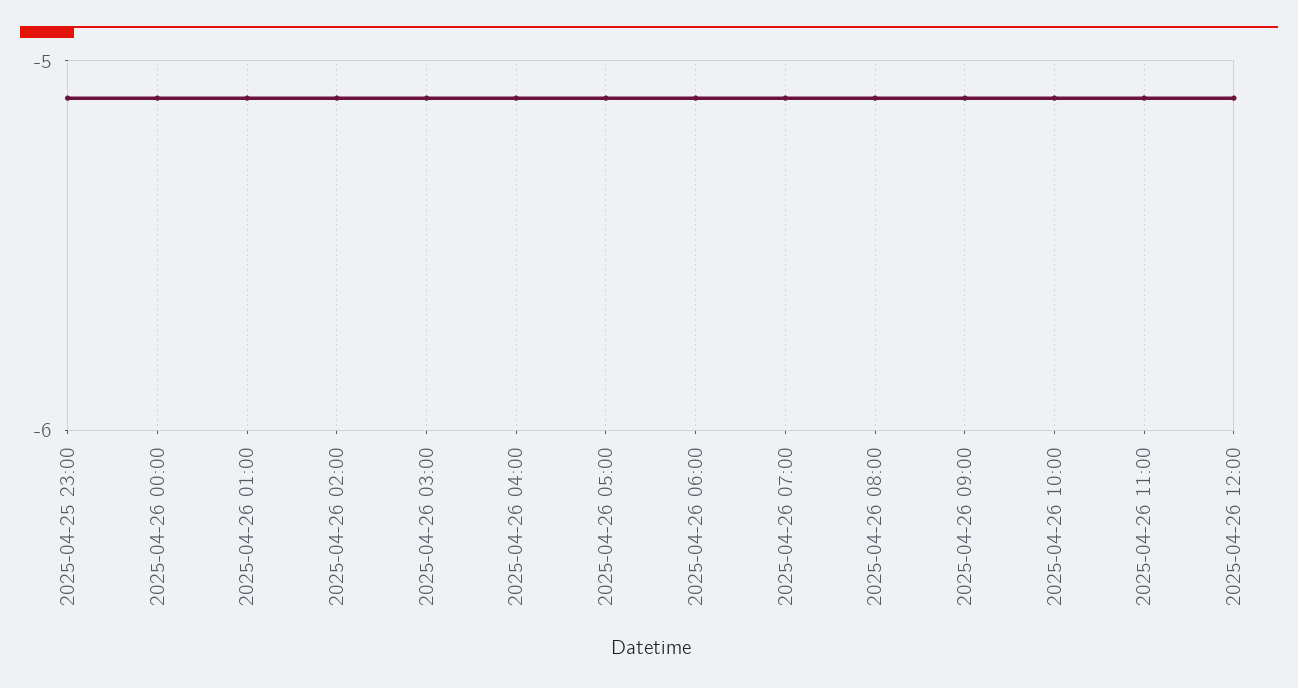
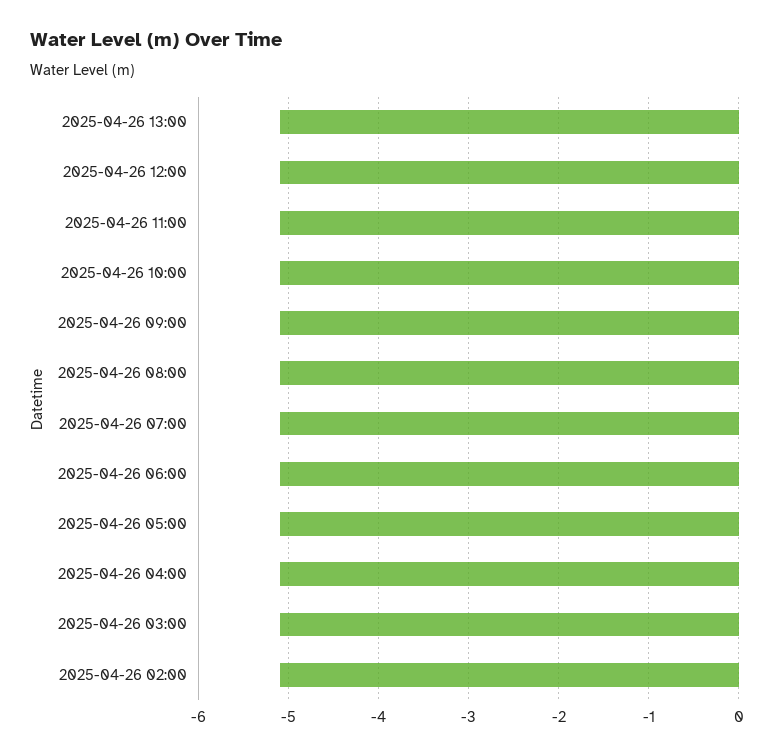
2025-04-25 23:00: -5.1 -> none
2025-04-26 00:00: -5.1 -> none
2025-04-26 01:00: -5.1 -> none
2025-04-26 13:00: none -> -5.1

